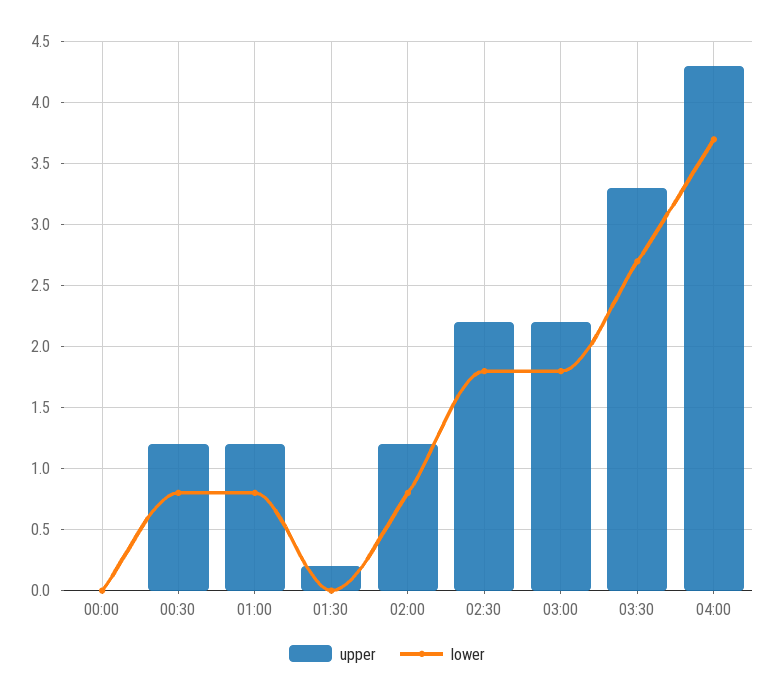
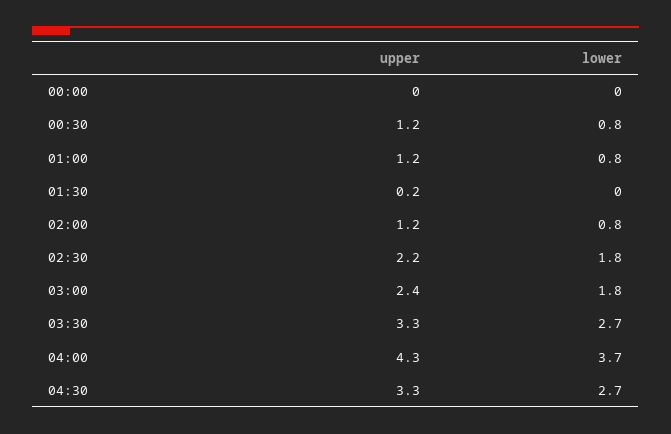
upper, 03:00: 2.2 -> 2.4
upper, 04:30: none -> 3.3
lower, 04:30: none -> 2.7

